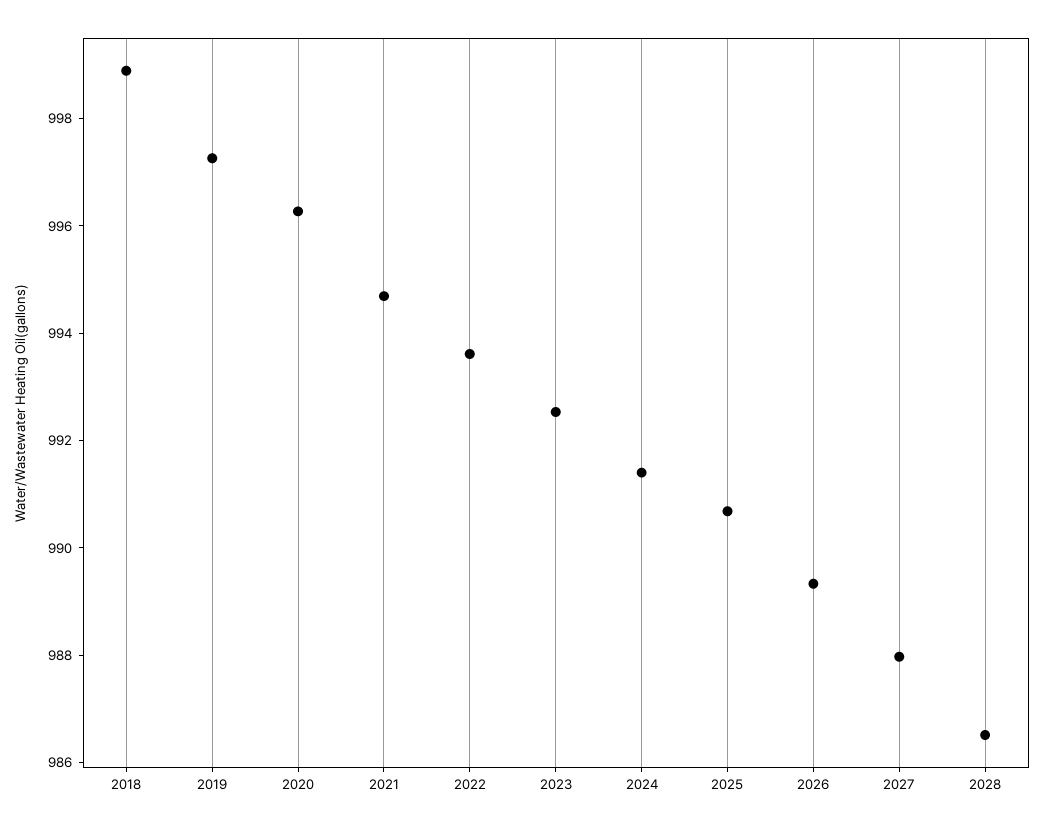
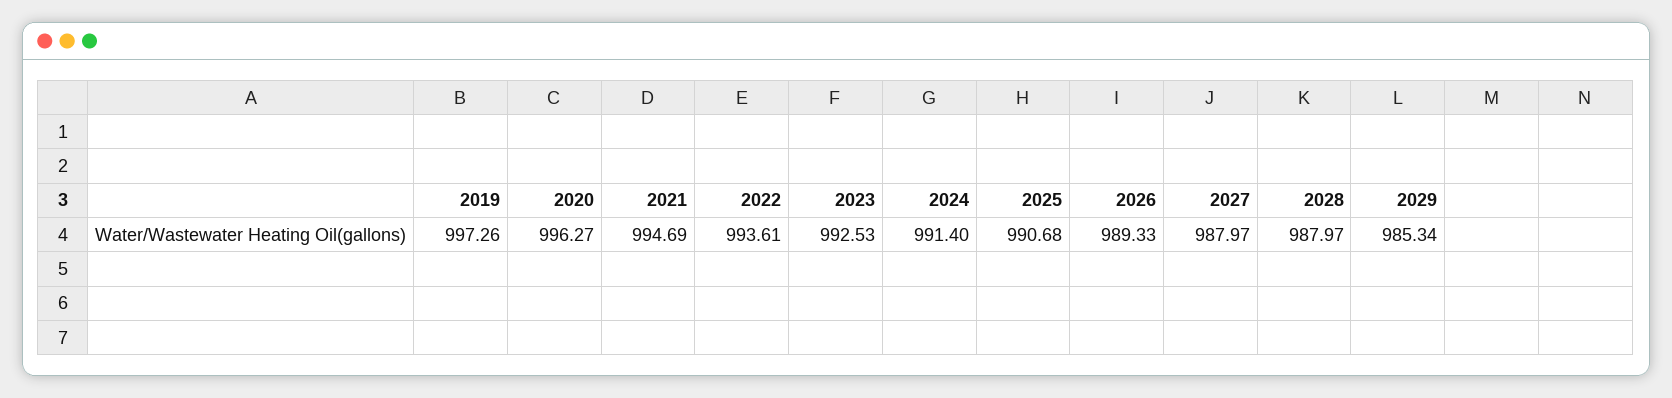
2018: 999 -> none
2028: 986.5 -> 987.97
2029: none -> 985.34

